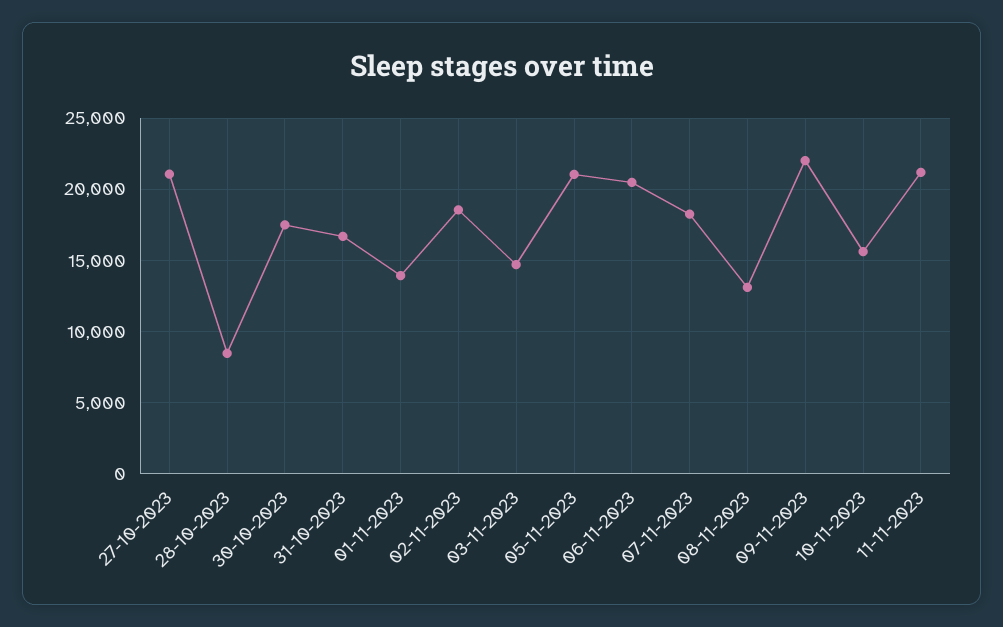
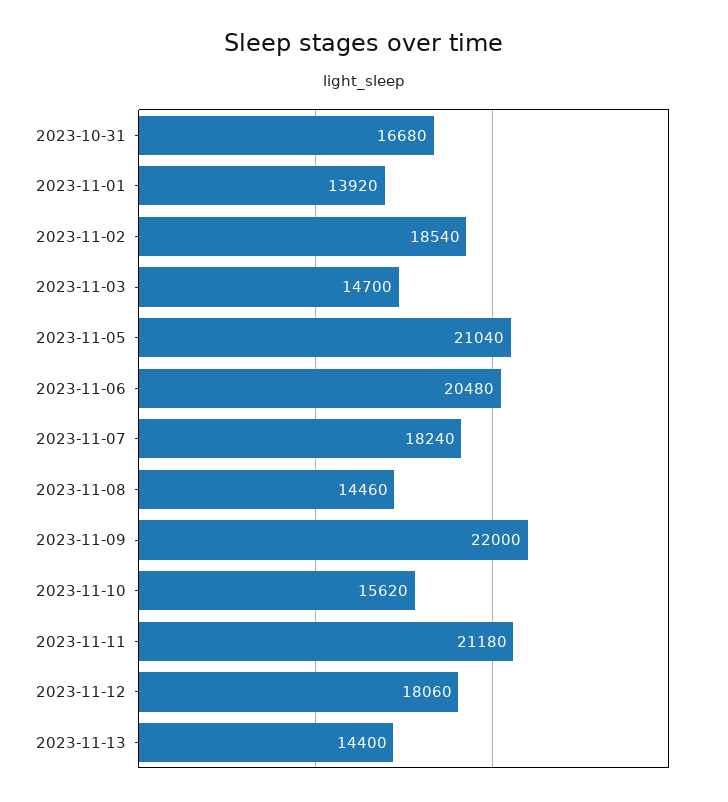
27-10-2023: 21000 -> none
28-10-2023: 8500 -> none
30-10-2023: 17500 -> none
08-11-2023: 13000 -> 14460
2023-11-12: none -> 18060
2023-11-13: none -> 14400

